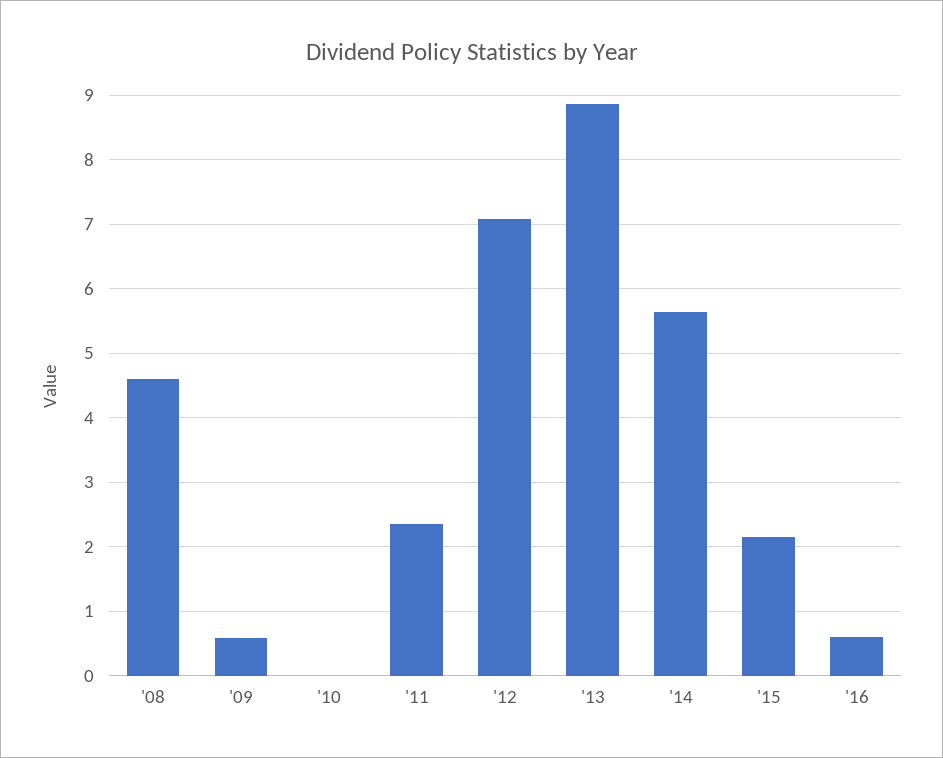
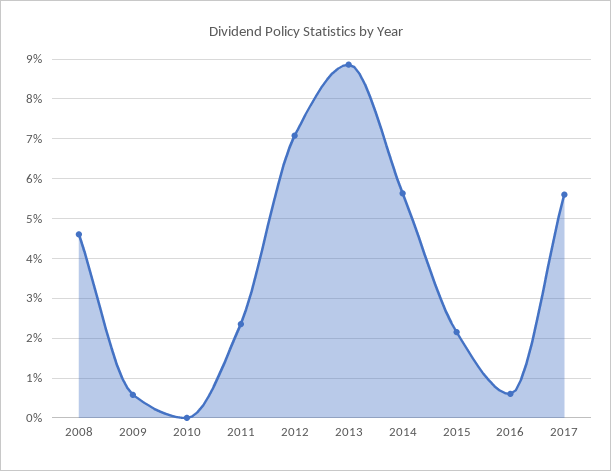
2017: none -> 5.6

